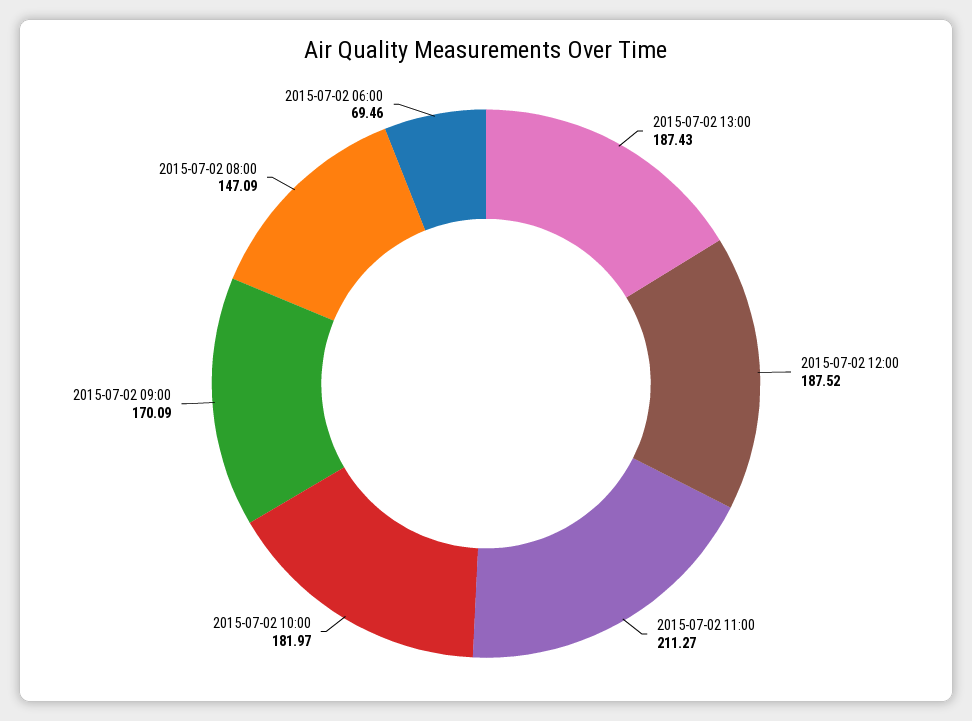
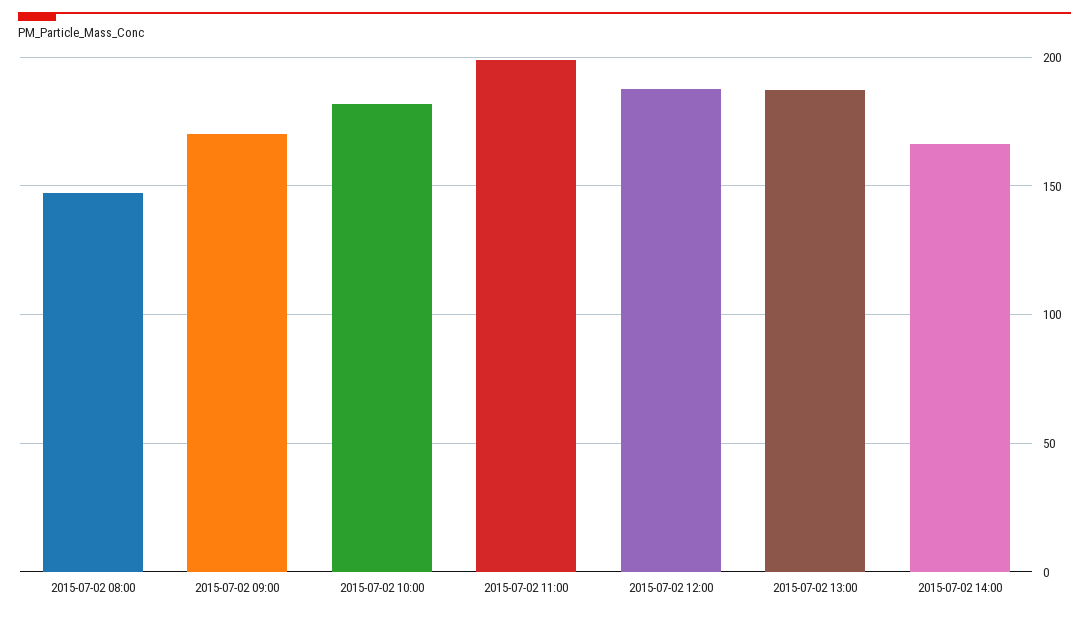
2015-07-02 11:00: 211.27 -> 200
2015-07-02 06:00: 69.46 -> none
2015-07-02 14:00: none -> 165

